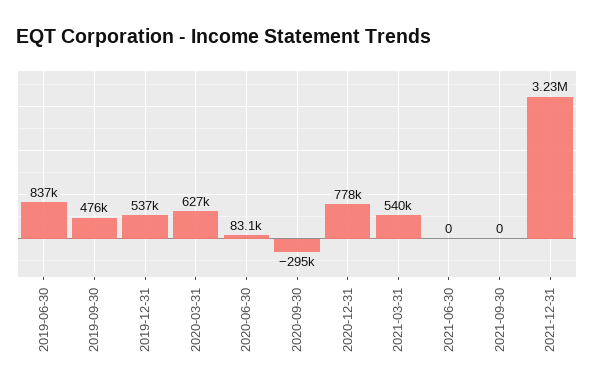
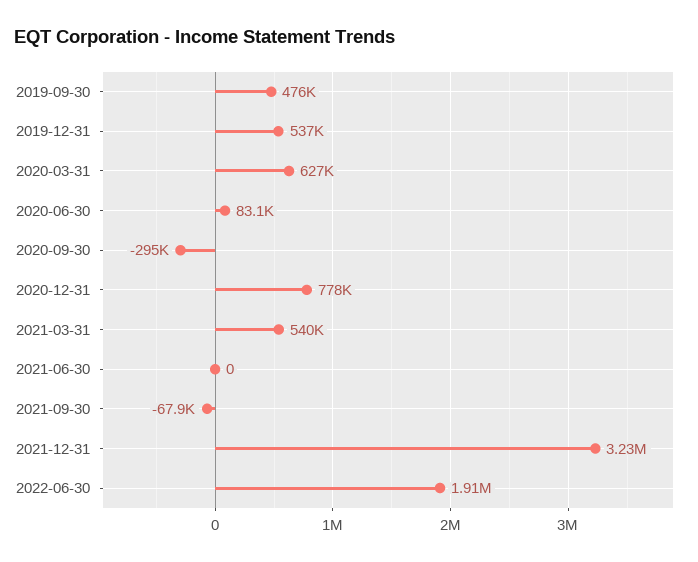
2019-06-30: 837000 -> none
2021-09-30: 0 -> -67900
2022-06-30: none -> 1910000

